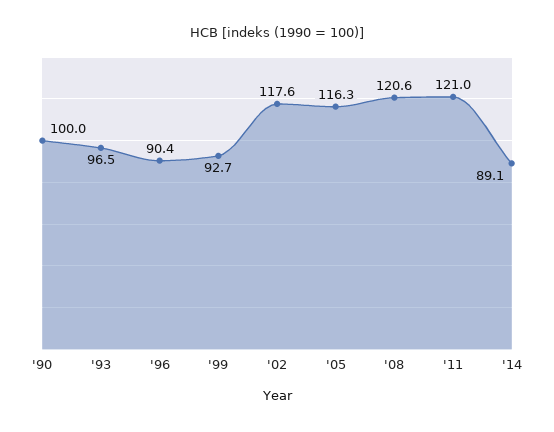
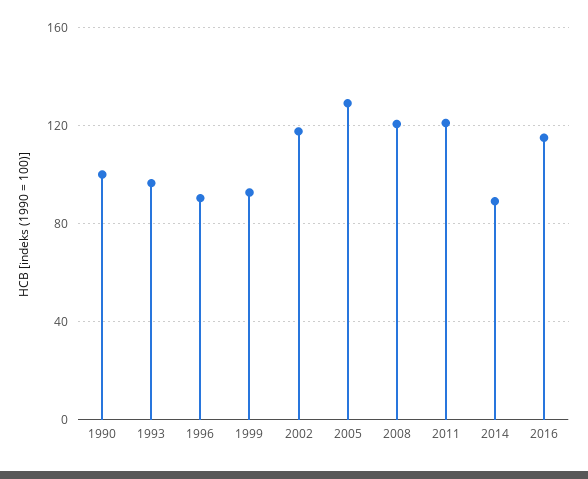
'05: 116.3 -> 130
2016: none -> 115

